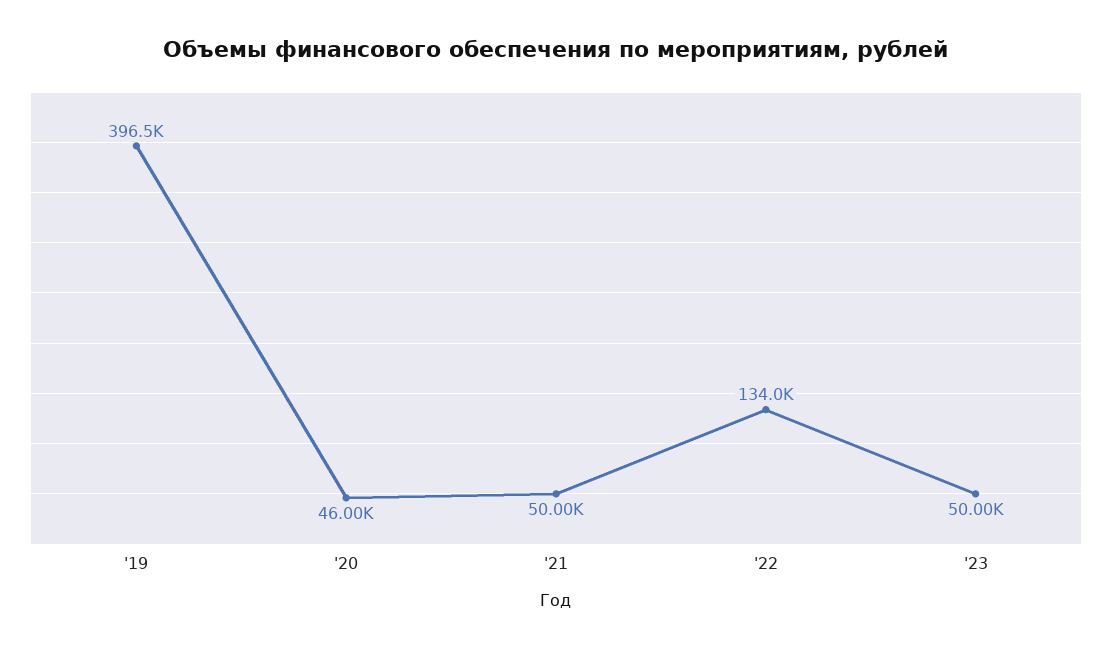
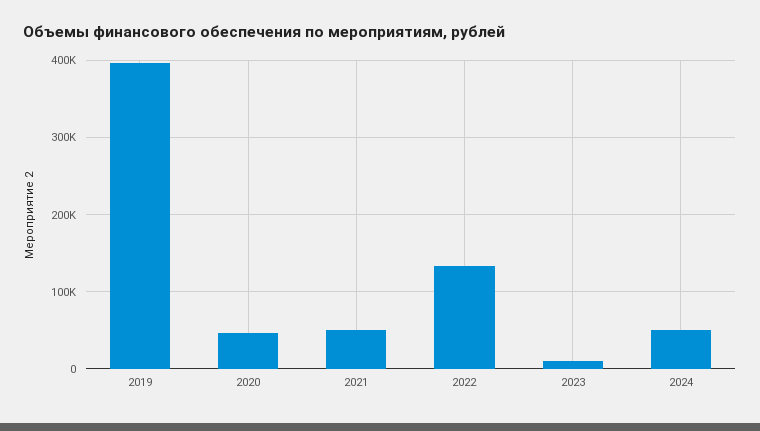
'23: 50000 -> 10000
2024: none -> 50000

